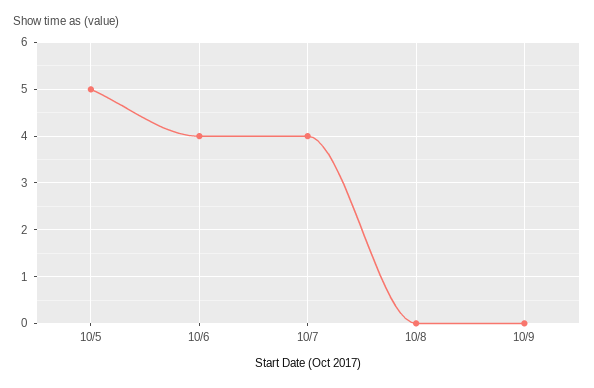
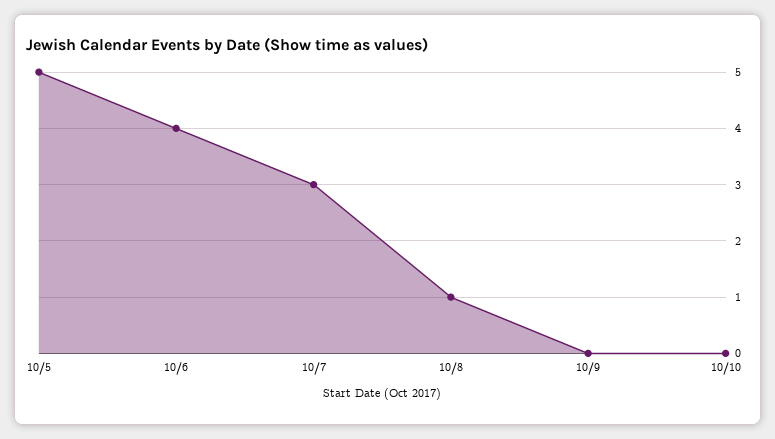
10/7: 4 -> 3
10/8: 0 -> 1
10/10: none -> 0

